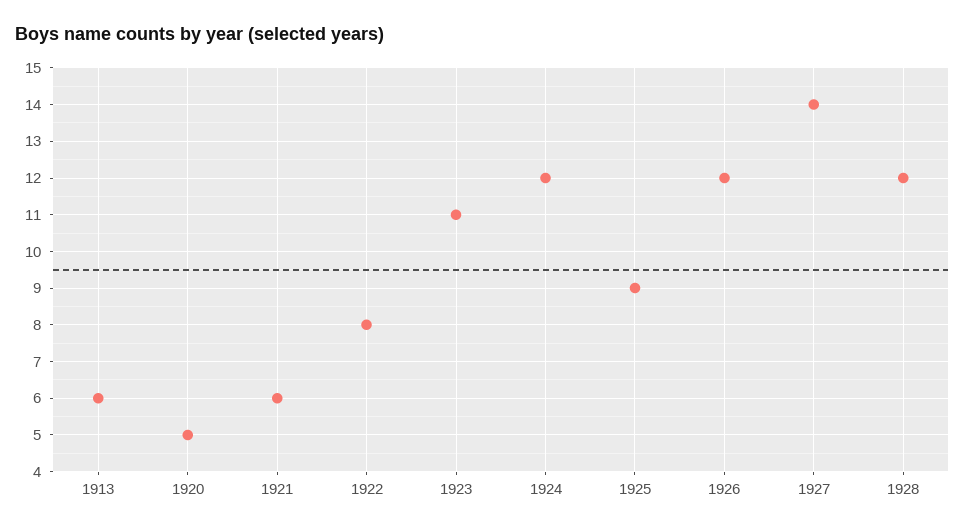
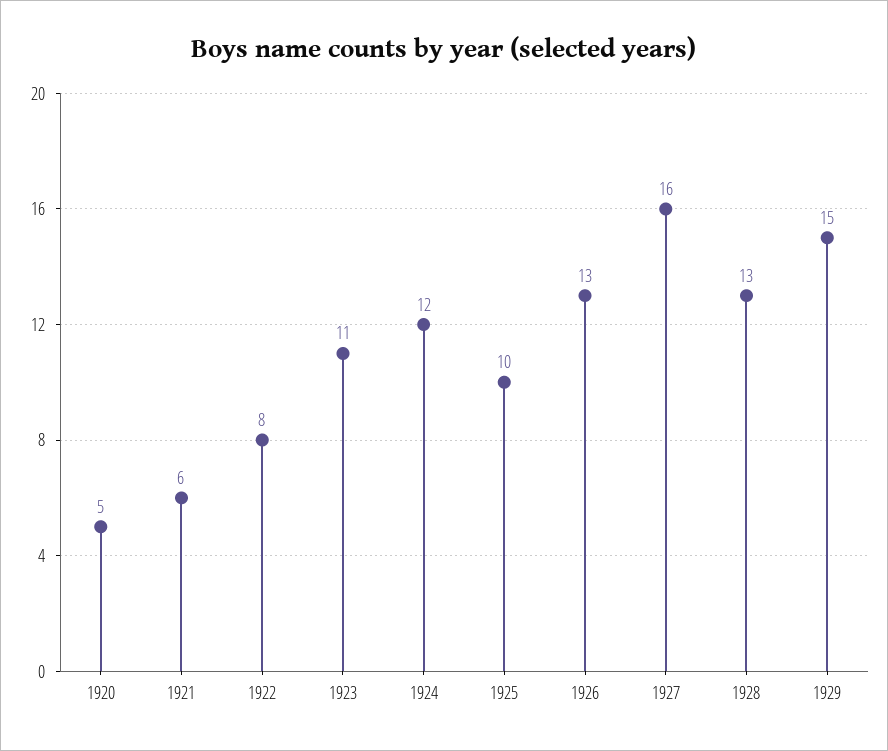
1913: 6 -> none
1925: 9 -> 10
1926: 12 -> 13
1927: 14 -> 16
1928: 12 -> 13
1929: none -> 15

